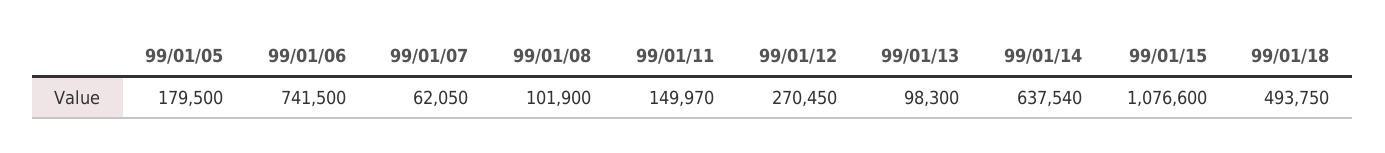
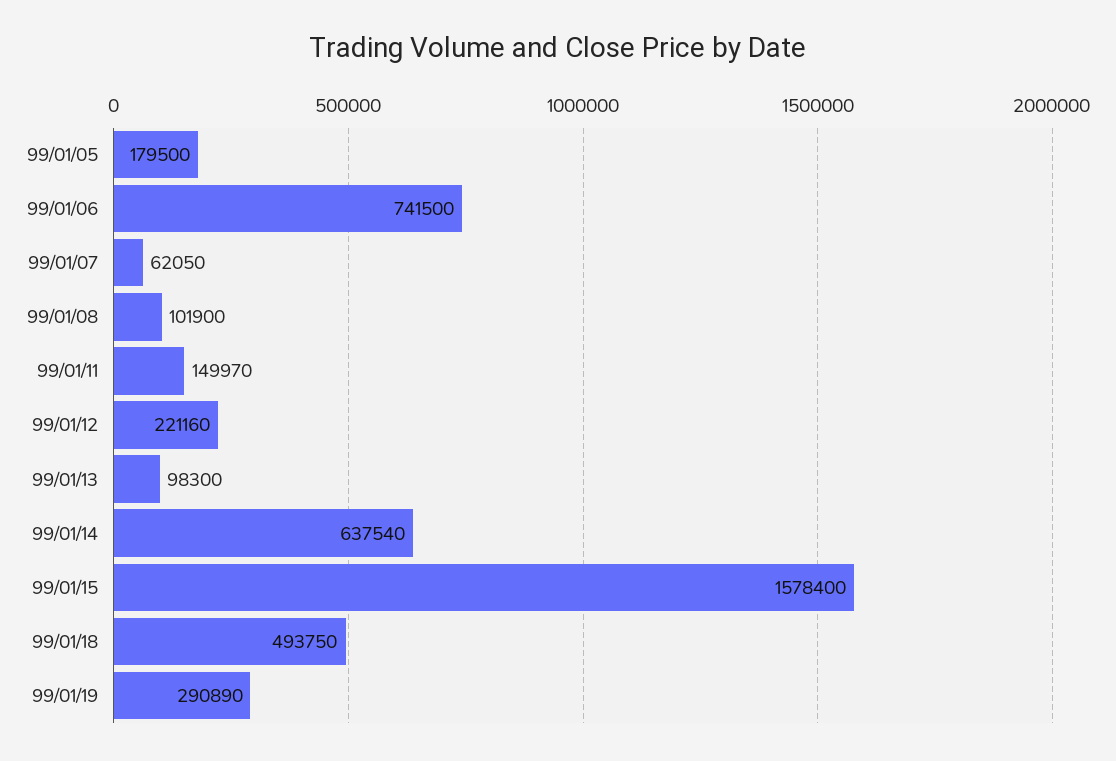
99/01/12: 270450 -> 221160
99/01/15: 1076600 -> 1578400
99/01/19: none -> 290890

